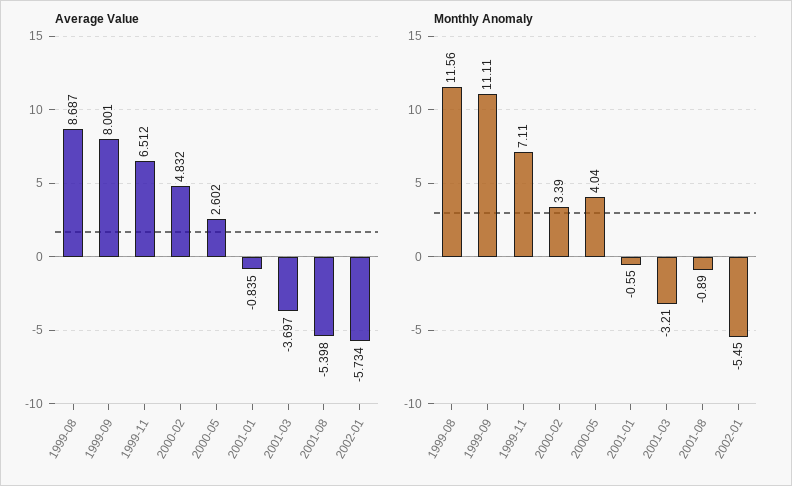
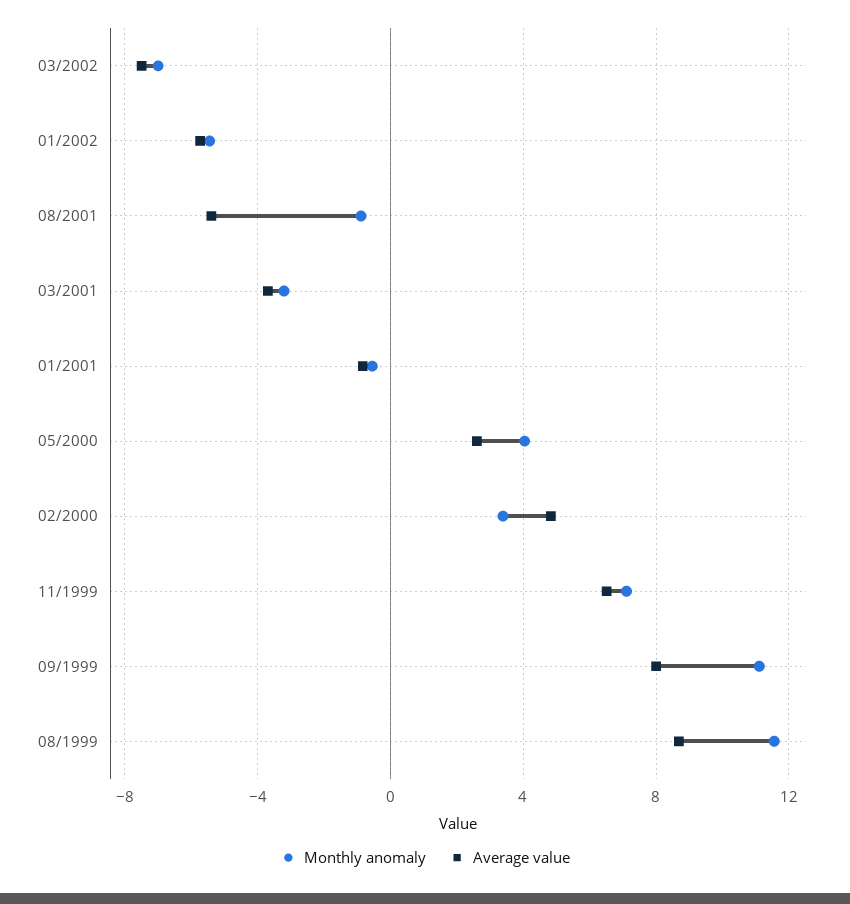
Monthly Anomaly, 03/2002: none -> -7
Average Value, 03/2002: none -> -7.5

